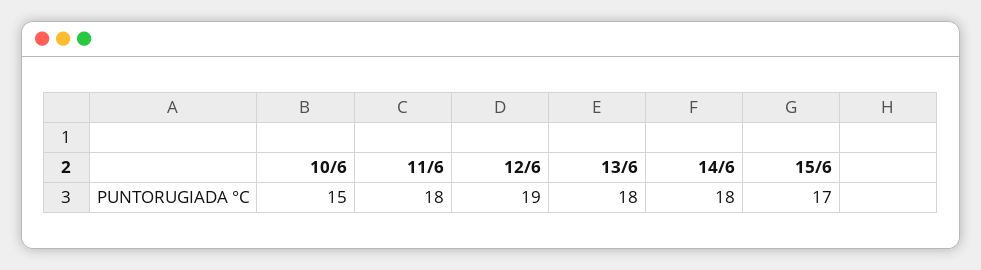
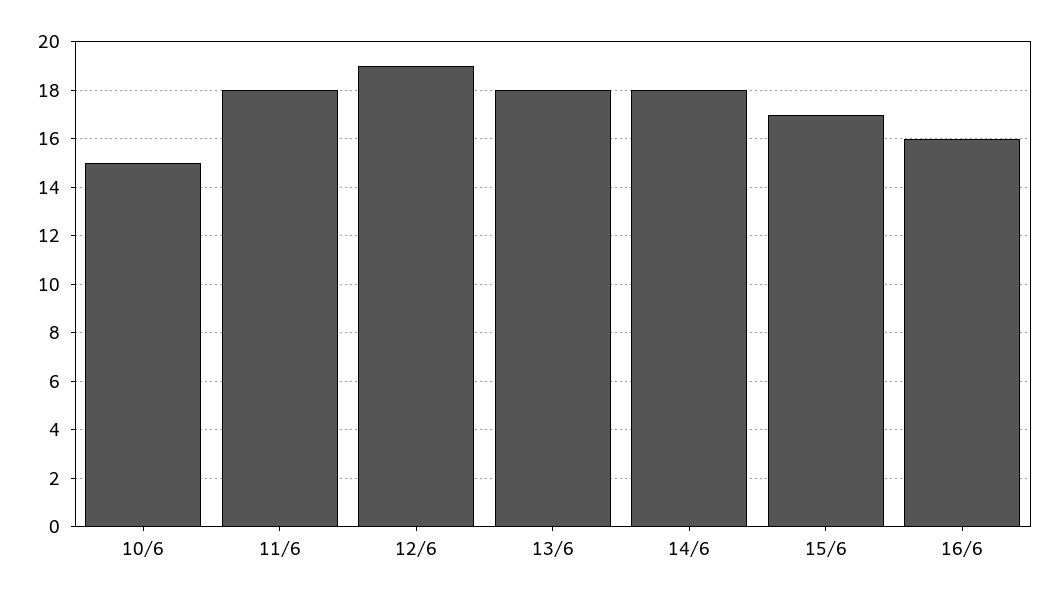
16/6: none -> 16

